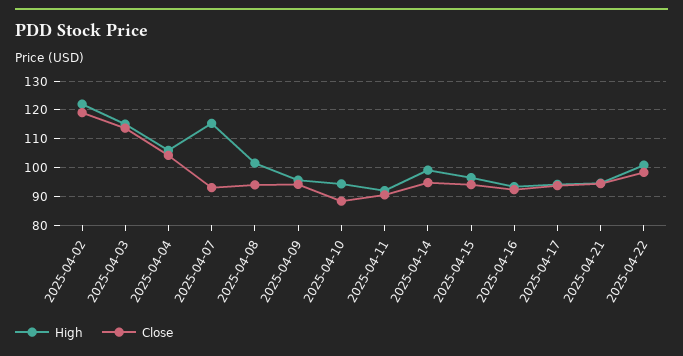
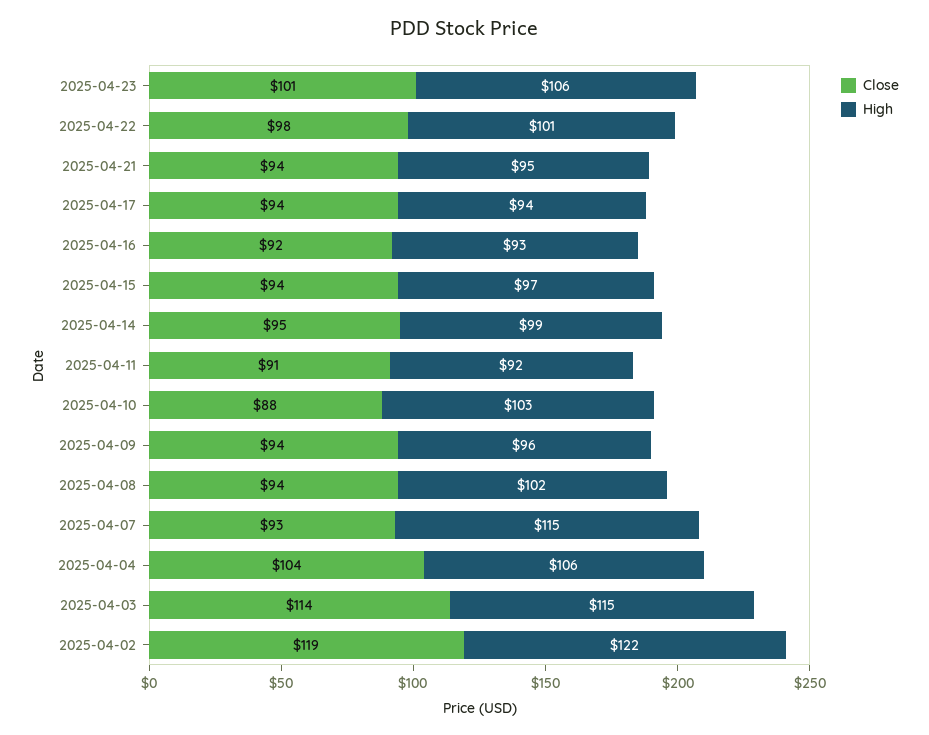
High, 2025-04-10: 95 -> 103
Close, 2025-04-23: none -> 101
High, 2025-04-23: none -> 106

